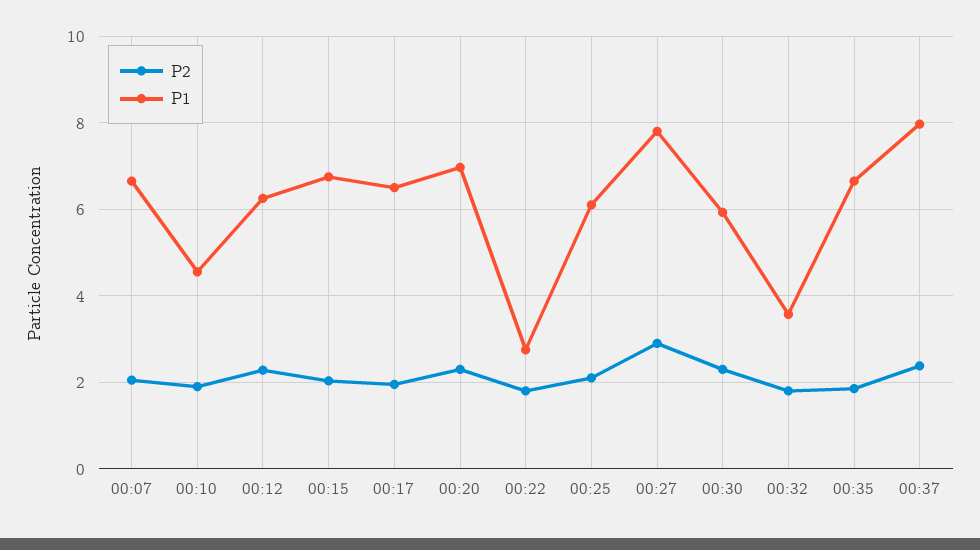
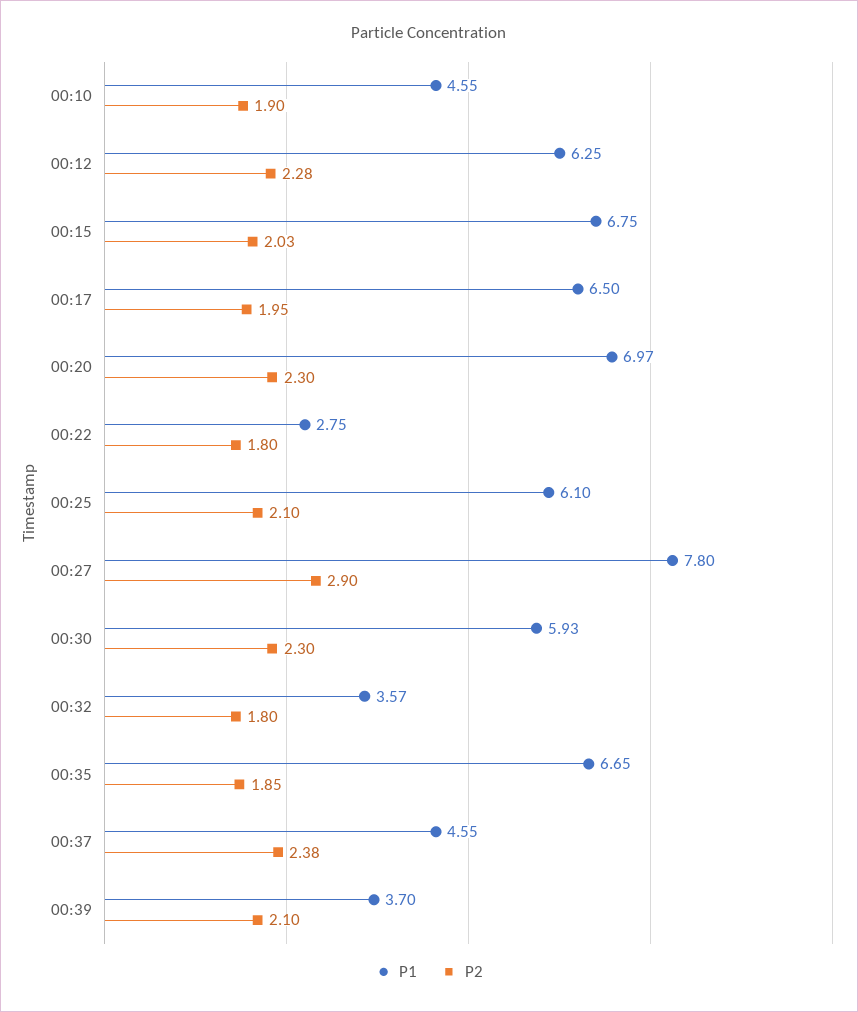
P2, 00:07: 2 -> none
P1, 00:07: 6.6 -> none
P1, 00:37: 8 -> 4.55
P1, 00:39: none -> 3.7
P2, 00:39: none -> 2.1

